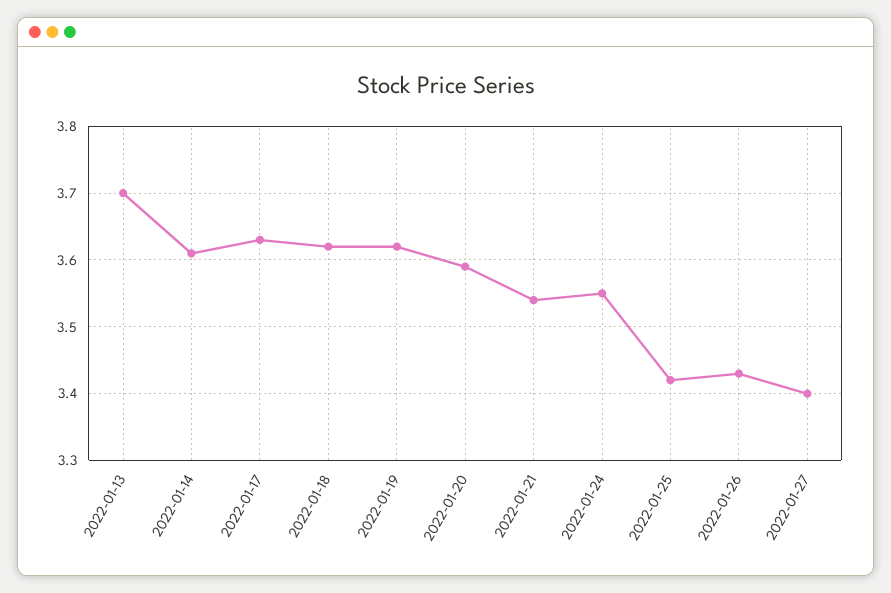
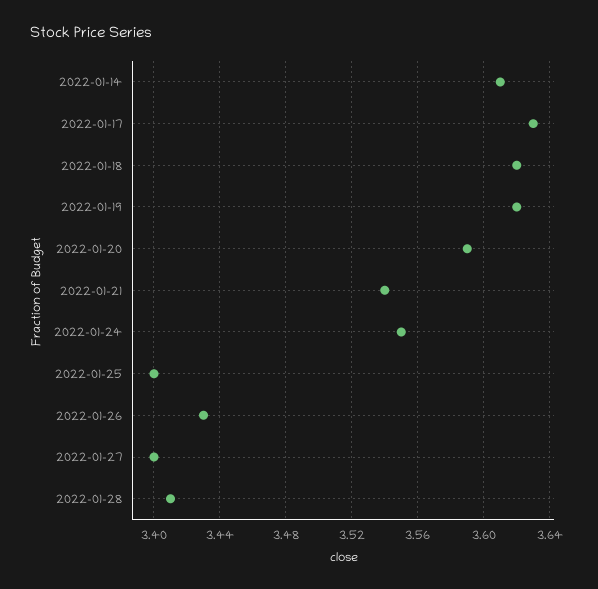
2022-01-13: 3.7 -> none
2022-01-25: 3.42 -> 3.4
2022-01-28: none -> 3.41

